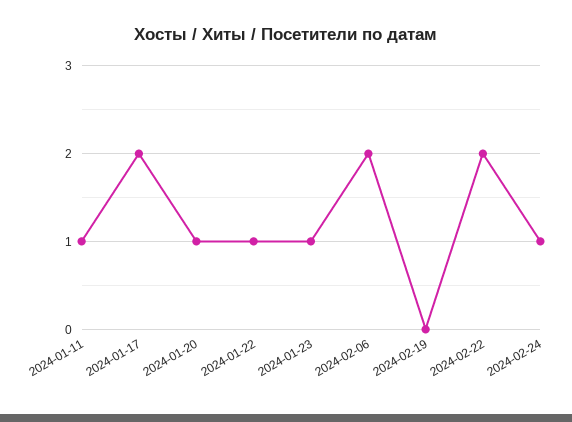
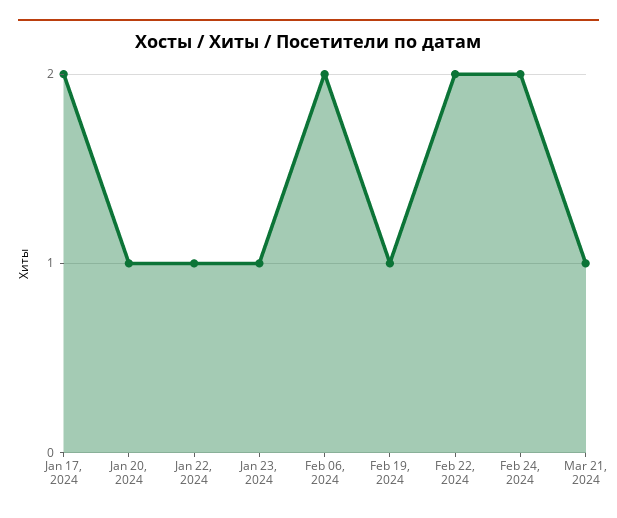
2024-01-11: 1 -> none
2024-02-19: 0 -> 1
2024-02-24: 1 -> 2
Mar 21, 2024: none -> 1

